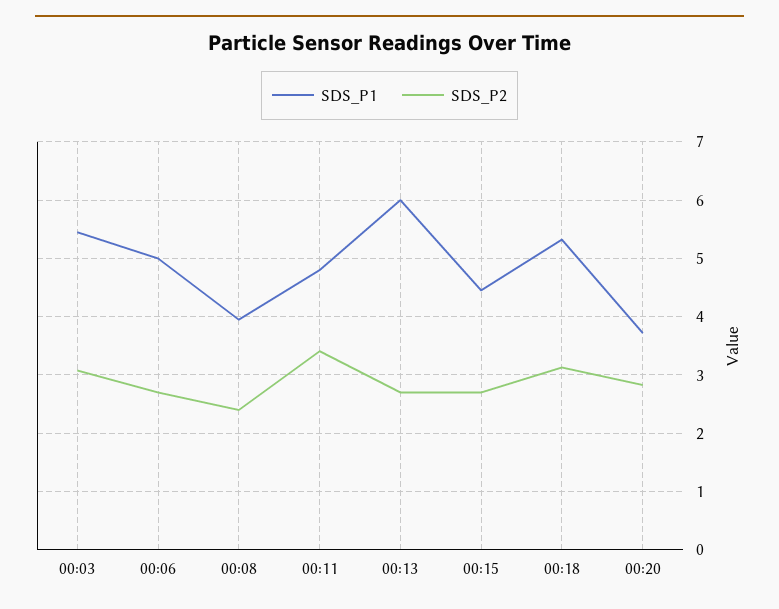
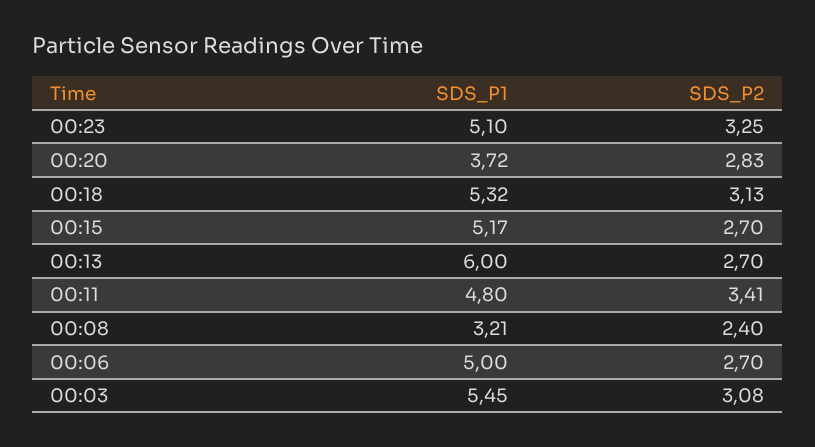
SDS_P1, 00:08: 4 -> 3.21
SDS_P1, 00:15: 4.4 -> 5.17
SDS_P1, 00:23: none -> 5.1
SDS_P2, 00:23: none -> 3.25

